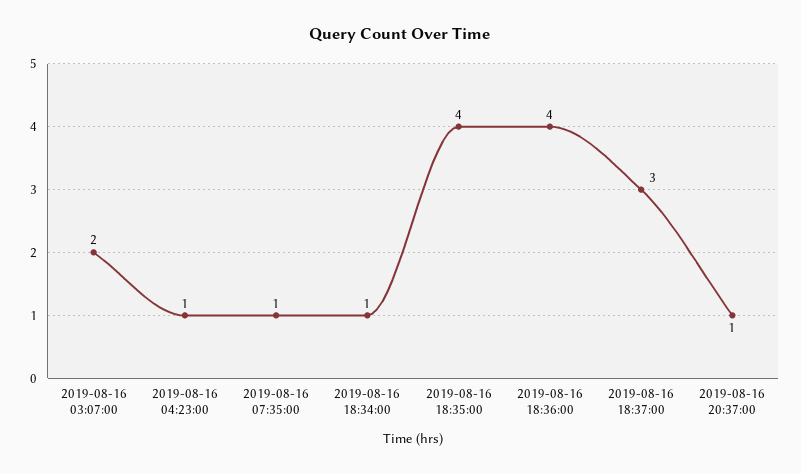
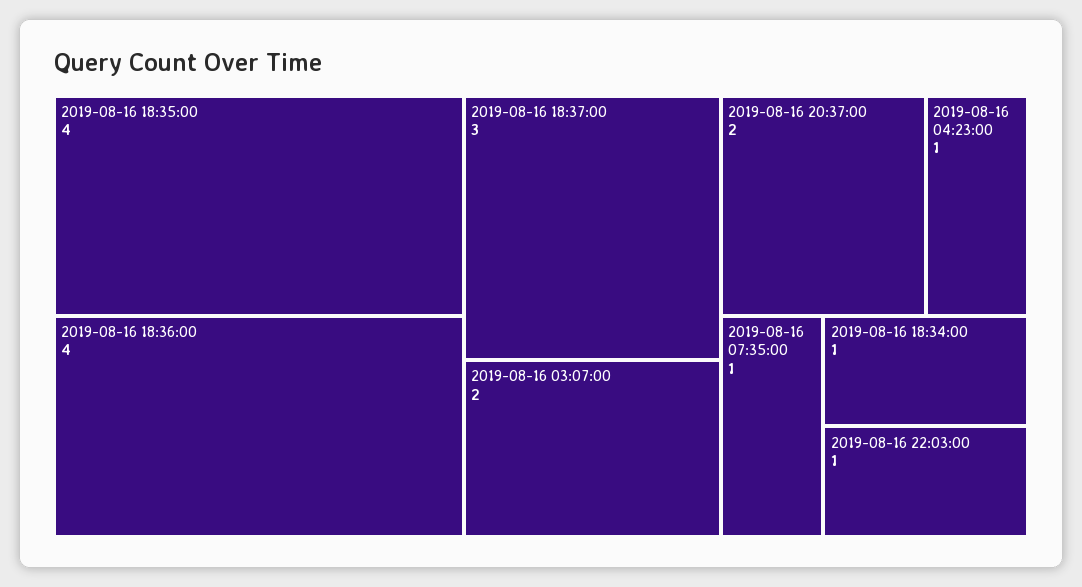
2019-08-16 20:37:00: 1 -> 2
2019-08-16 22:03:00: none -> 1

